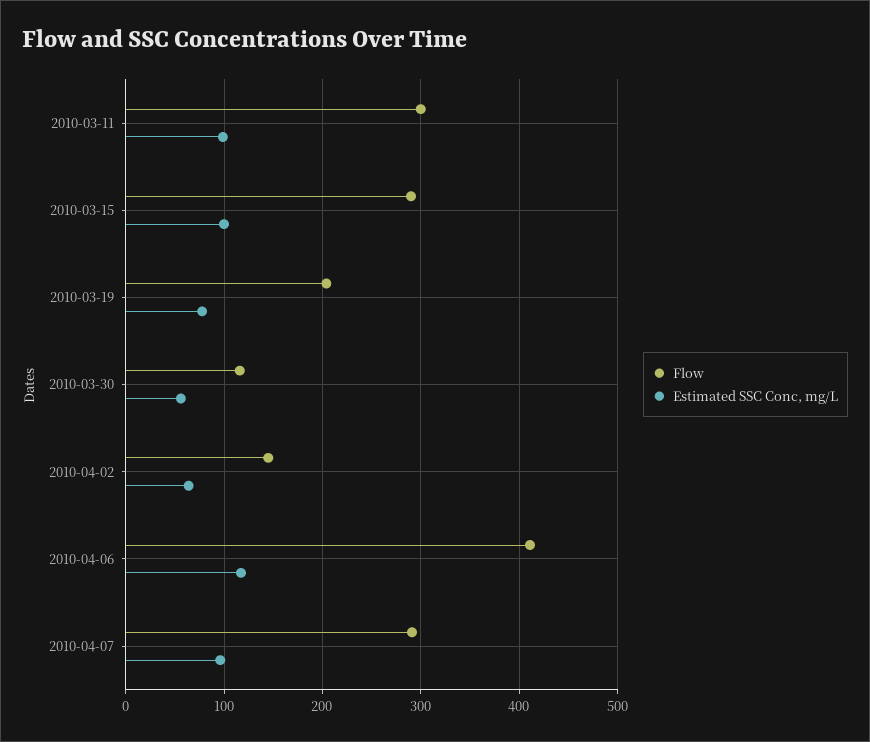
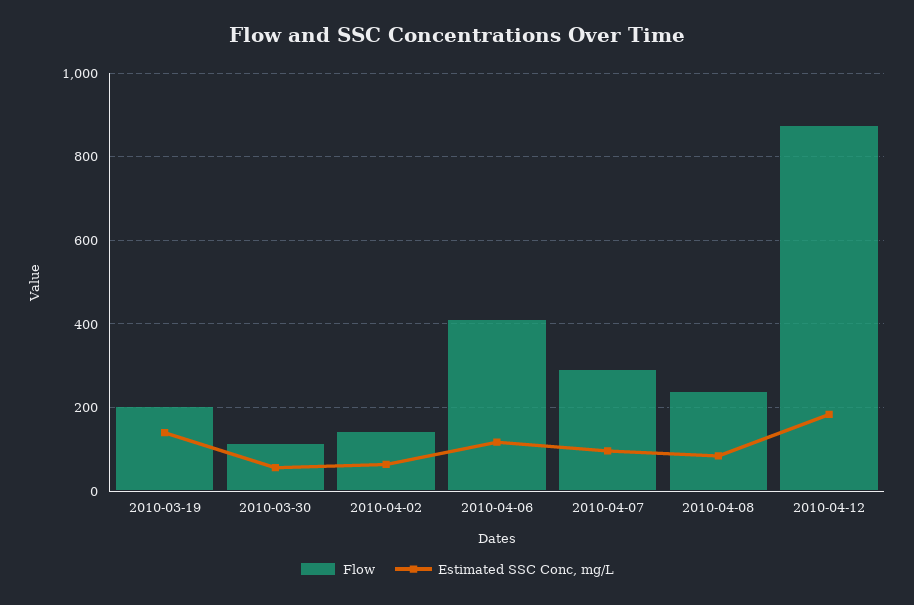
Flow, 2010-03-11: 300 -> none
Estimated SSC Conc, mg/L, 2010-03-11: 100 -> none
Flow, 2010-03-15: 290 -> none
Estimated SSC Conc, mg/L, 2010-03-15: 100 -> none
Estimated SSC Conc, mg/L, 2010-03-19: 80 -> 140
Flow, 2010-04-08: none -> 240
Estimated SSC Conc, mg/L, 2010-04-08: none -> 80
Flow, 2010-04-12: none -> 880
Estimated SSC Conc, mg/L, 2010-04-12: none -> 180

